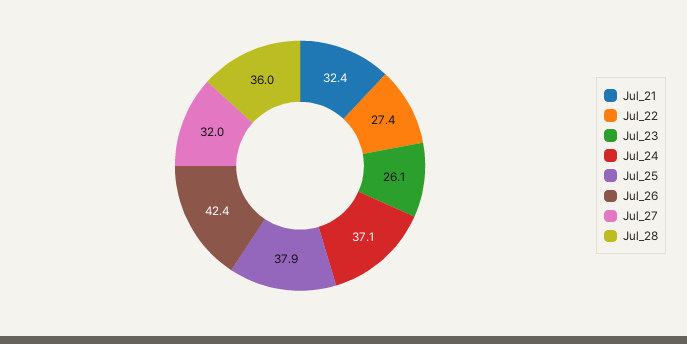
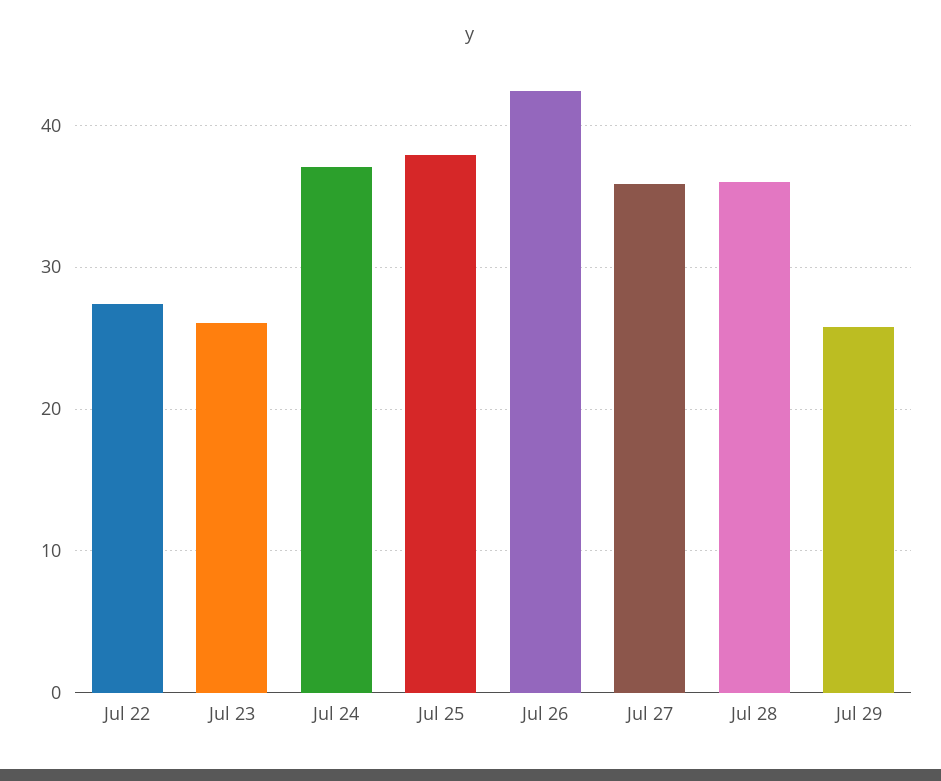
Jul_21: 32.4 -> none
Jul_27: 32 -> 36
Jul 29: none -> 26

